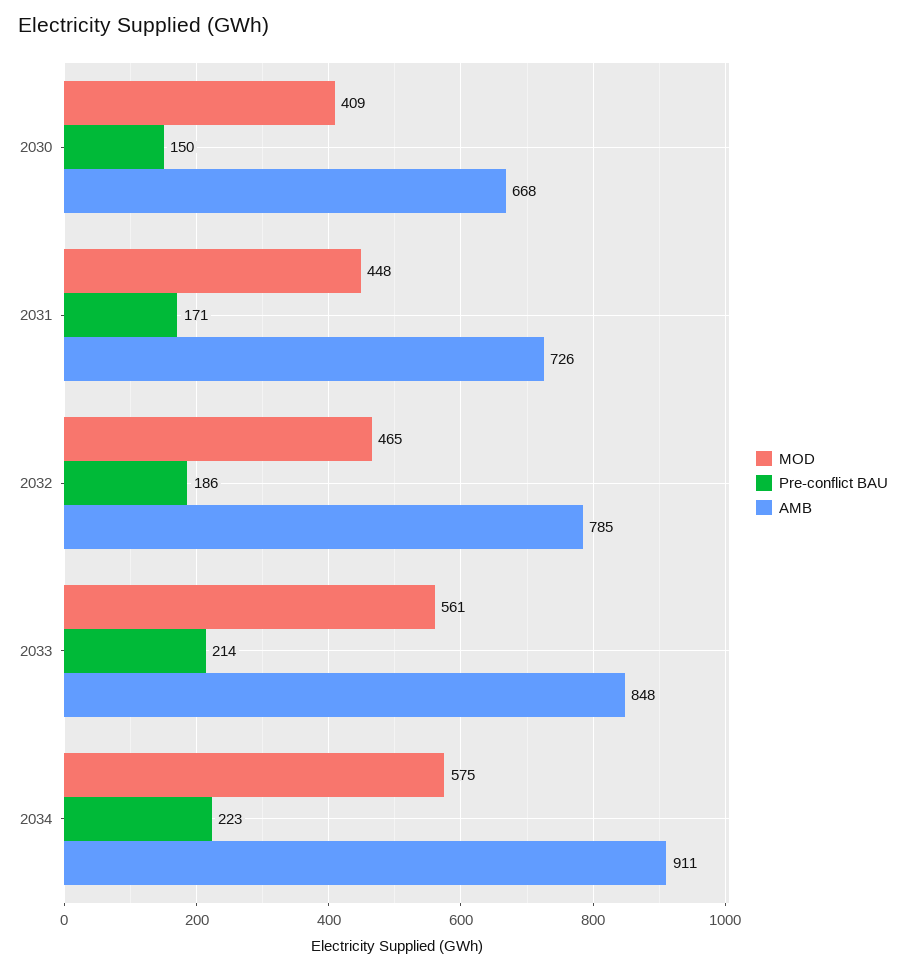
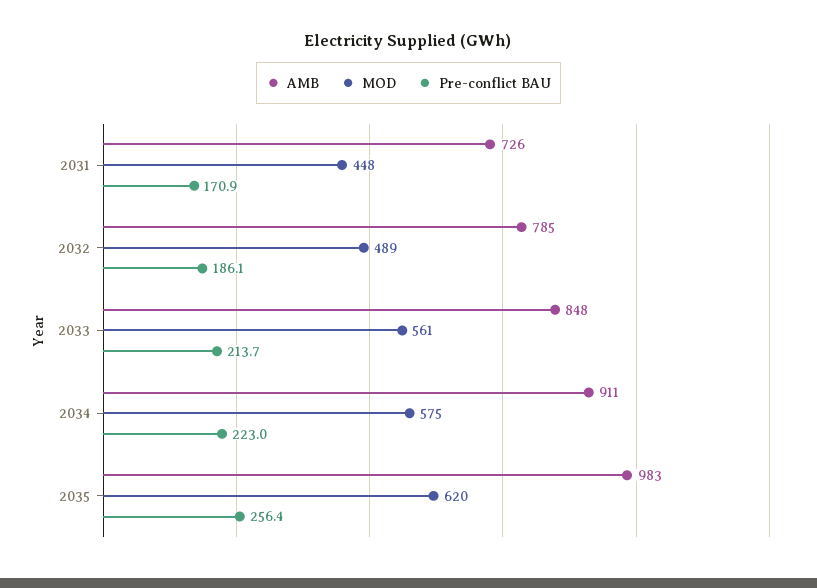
MOD, 2030: 409 -> none
Pre-conflict BAU, 2030: 150 -> none
AMB, 2030: 668 -> none
MOD, 2032: 465 -> 489
AMB, 2035: none -> 983
MOD, 2035: none -> 620
Pre-conflict BAU, 2035: none -> 256.4

